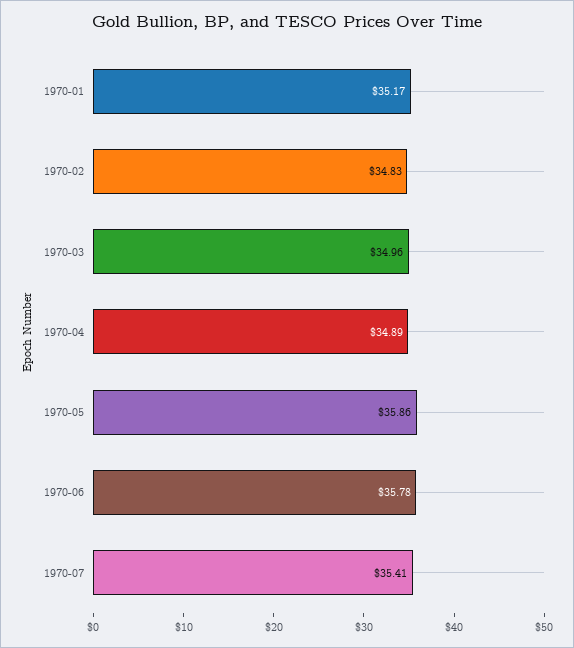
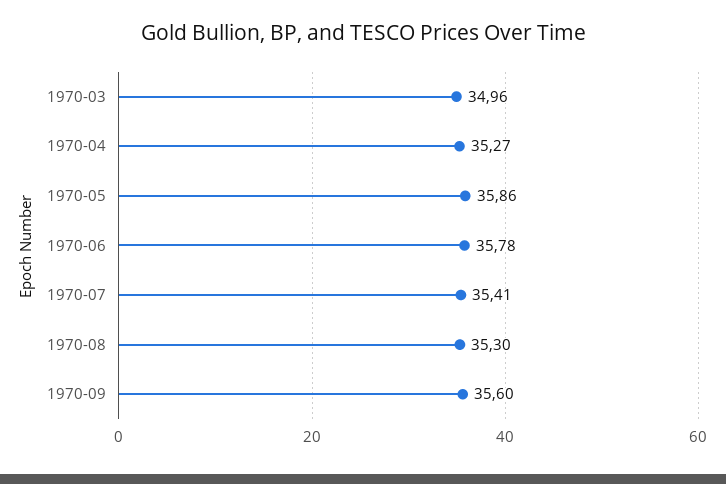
1970-01: 35.17 -> none
1970-02: 34.83 -> none
1970-04: 34.89 -> 35.27
1970-08: none -> 35.3
1970-09: none -> 35.6

